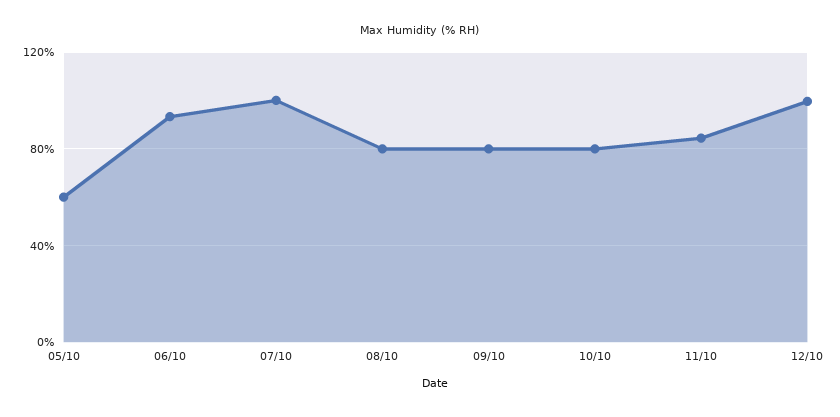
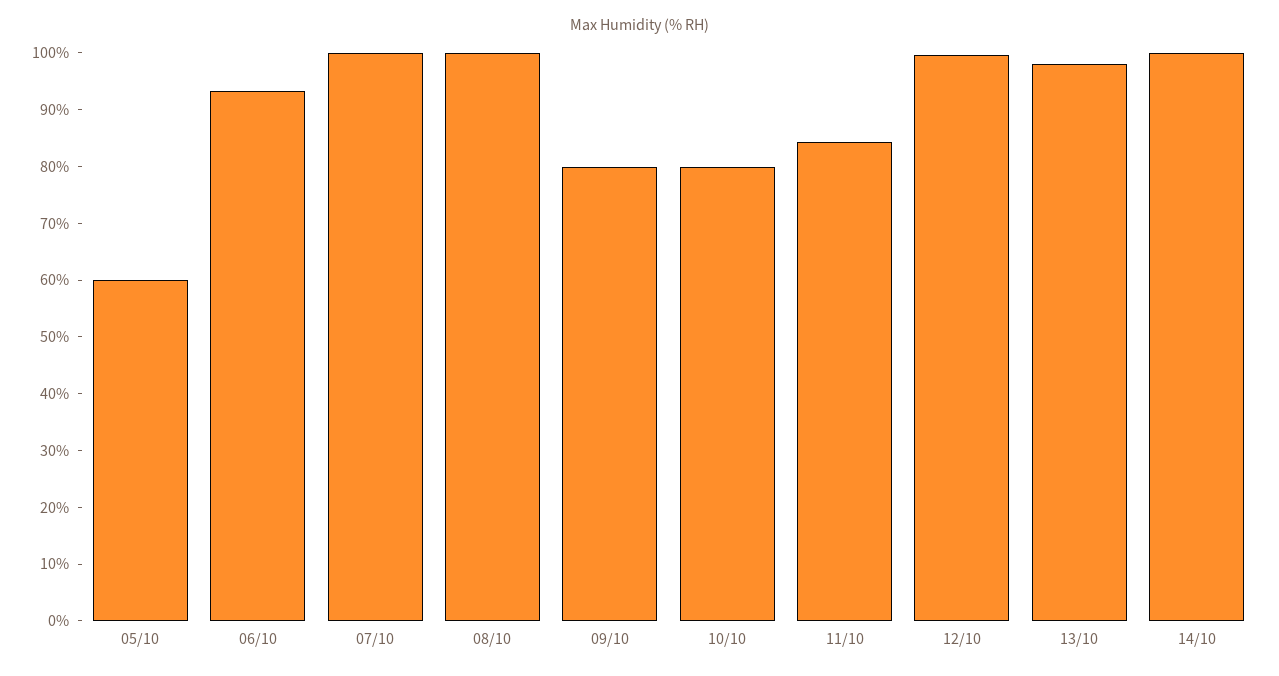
08/10: 80 -> 100
13/10: none -> 98
14/10: none -> 100

